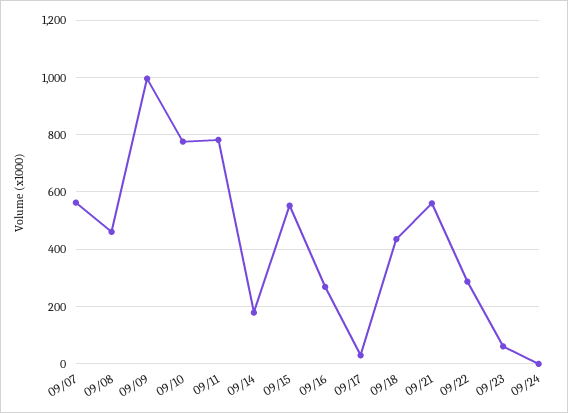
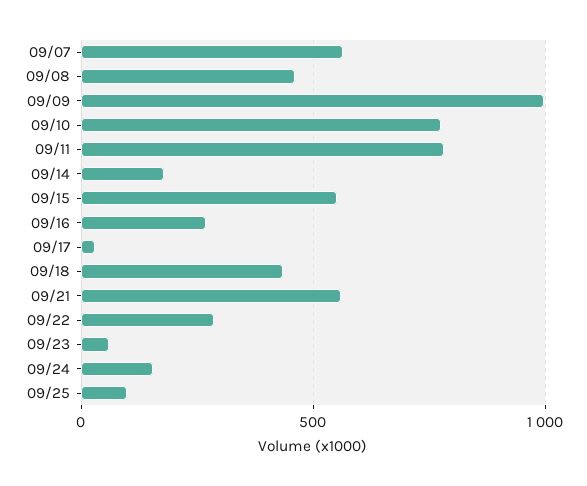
09/24: 0 -> 150
09/25: none -> 100

